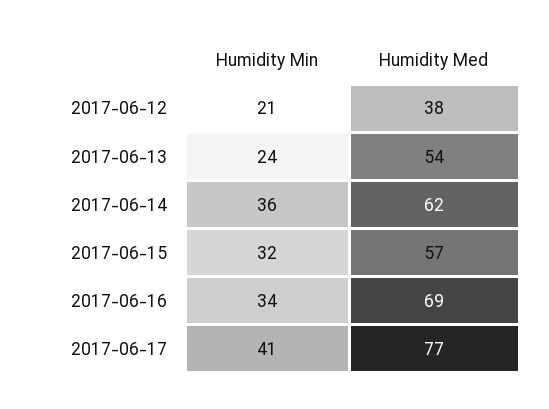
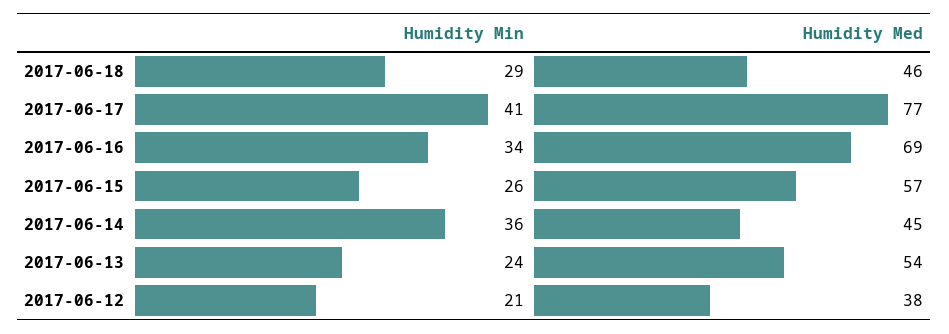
Humidity Med, 2017-06-14: 62 -> 45
Humidity Min, 2017-06-15: 32 -> 26
Humidity Min, 2017-06-18: none -> 29
Humidity Med, 2017-06-18: none -> 46

